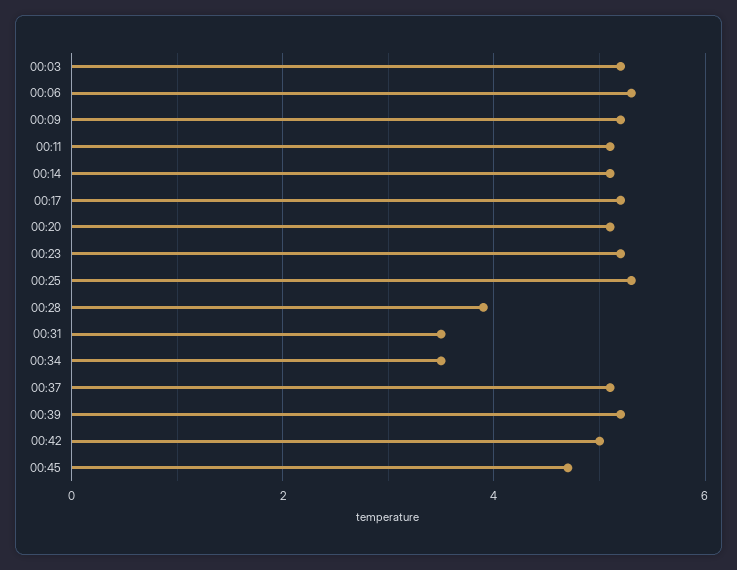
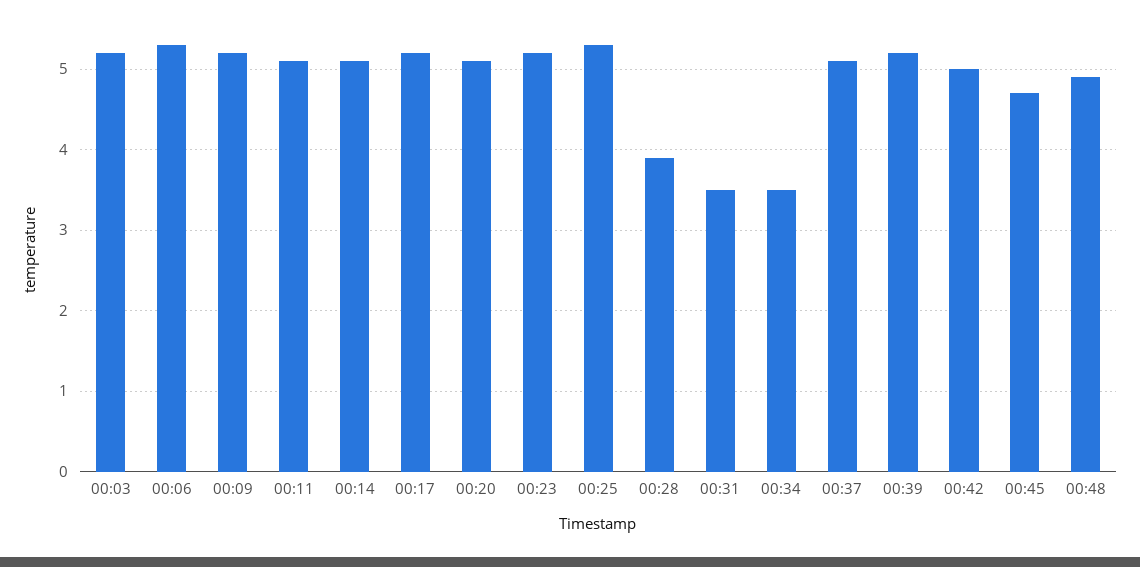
00:48: none -> 4.9

